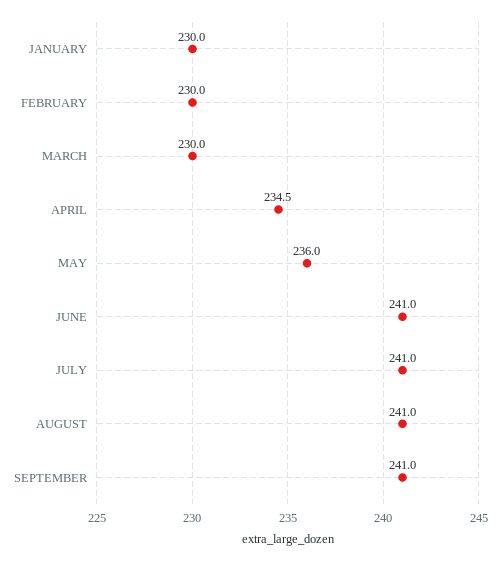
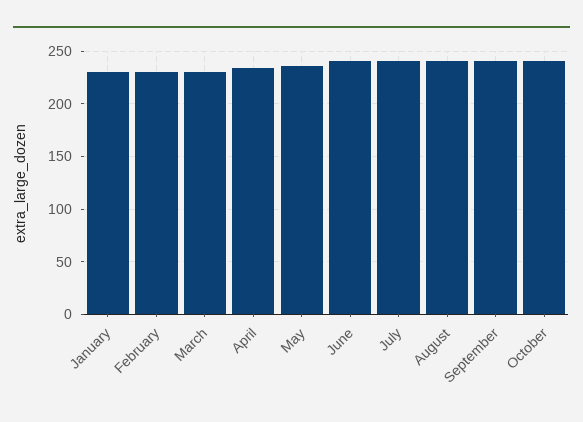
October: none -> 240

